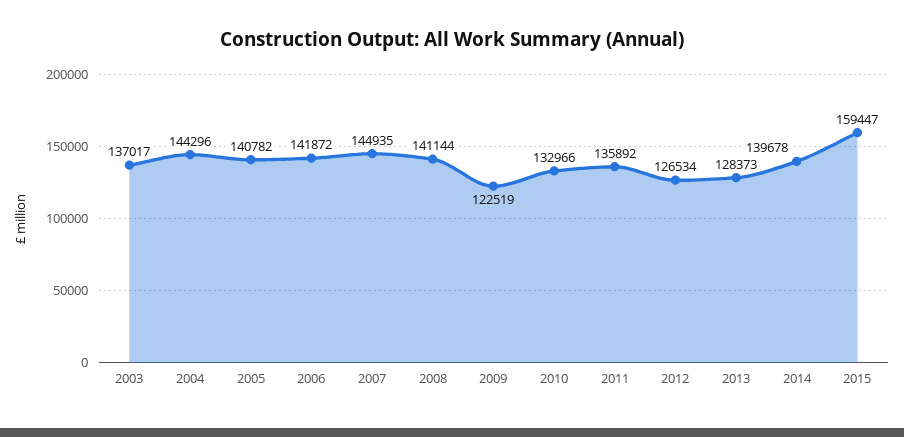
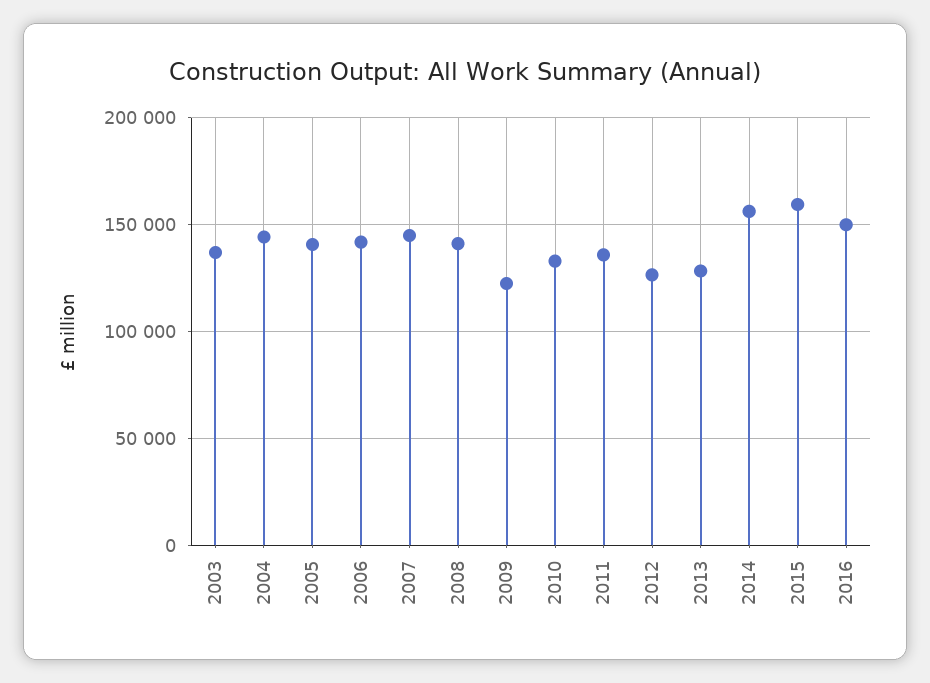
2014: 139678 -> 155000
2016: none -> 150000

